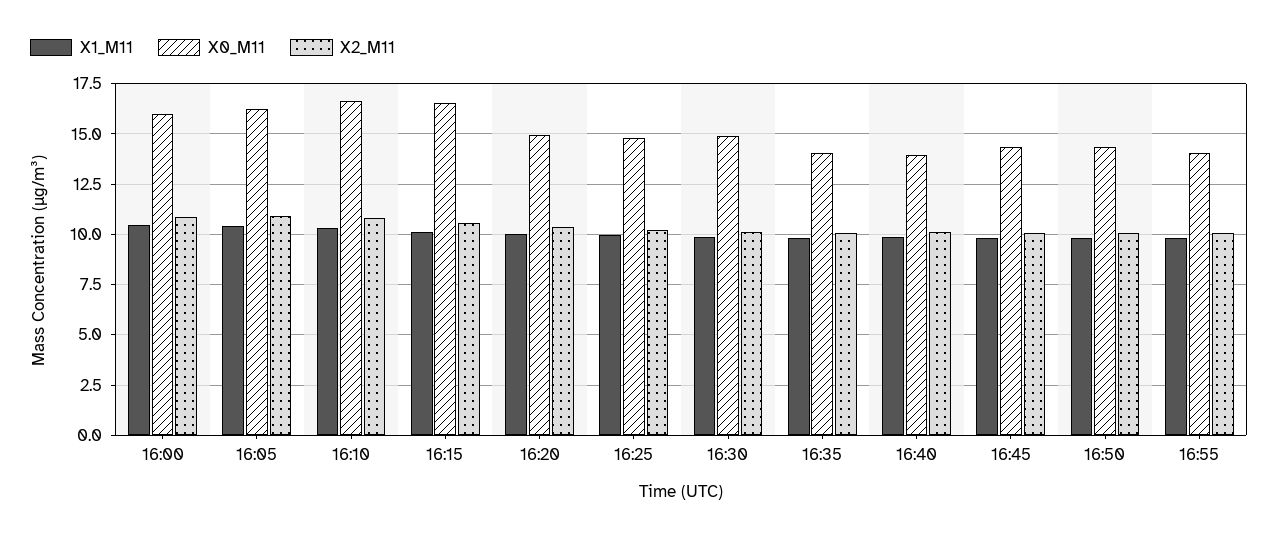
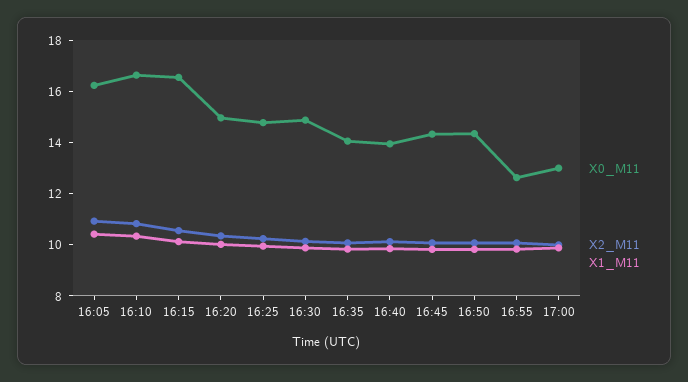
X1_M11, 16:00: 10.5 -> none
X0_M11, 16:00: 16 -> none
X2_M11, 16:00: 11 -> none
X0_M11, 16:55: 14 -> 12.5
X0_M11, 17:00: none -> 13
X2_M11, 17:00: none -> 10
X1_M11, 17:00: none -> 10

